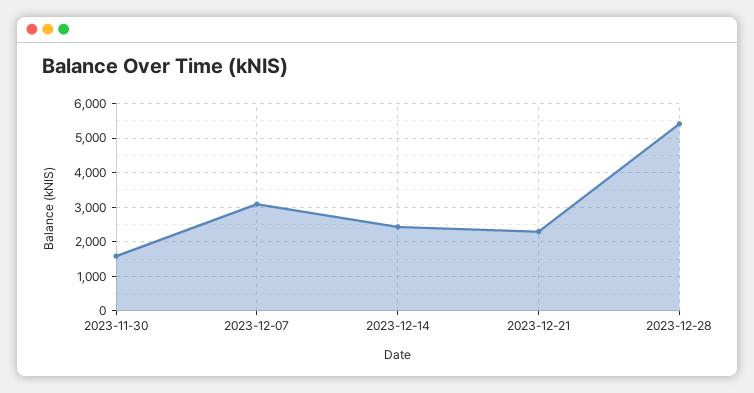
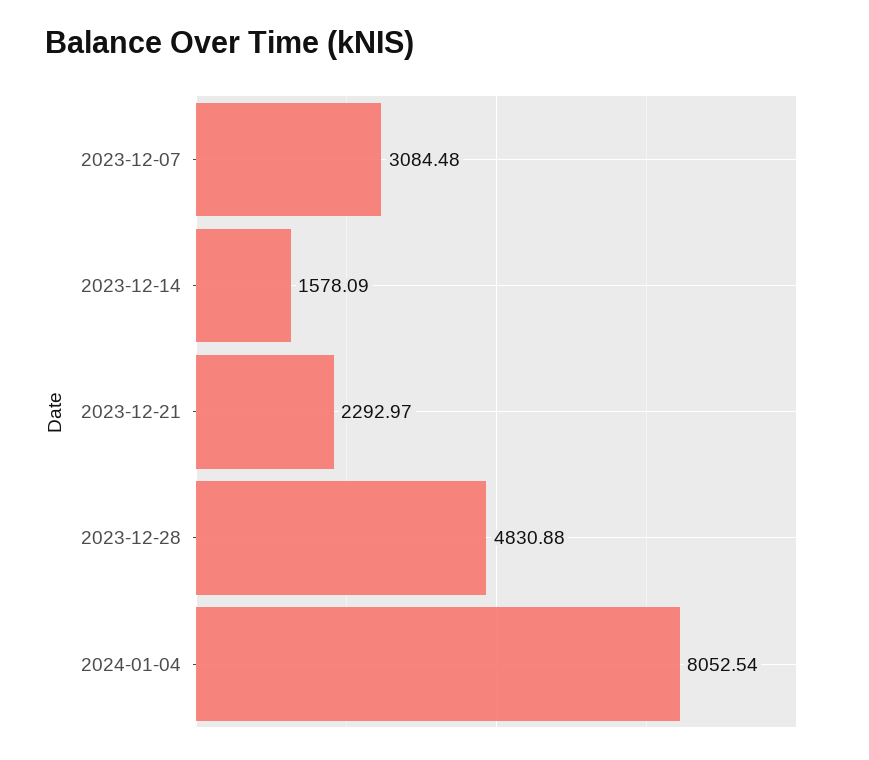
2023-11-30: 1600 -> none
2023-12-14: 2400 -> 1578.09
2023-12-28: 5400 -> 4830.88
2024-01-04: none -> 8052.54

